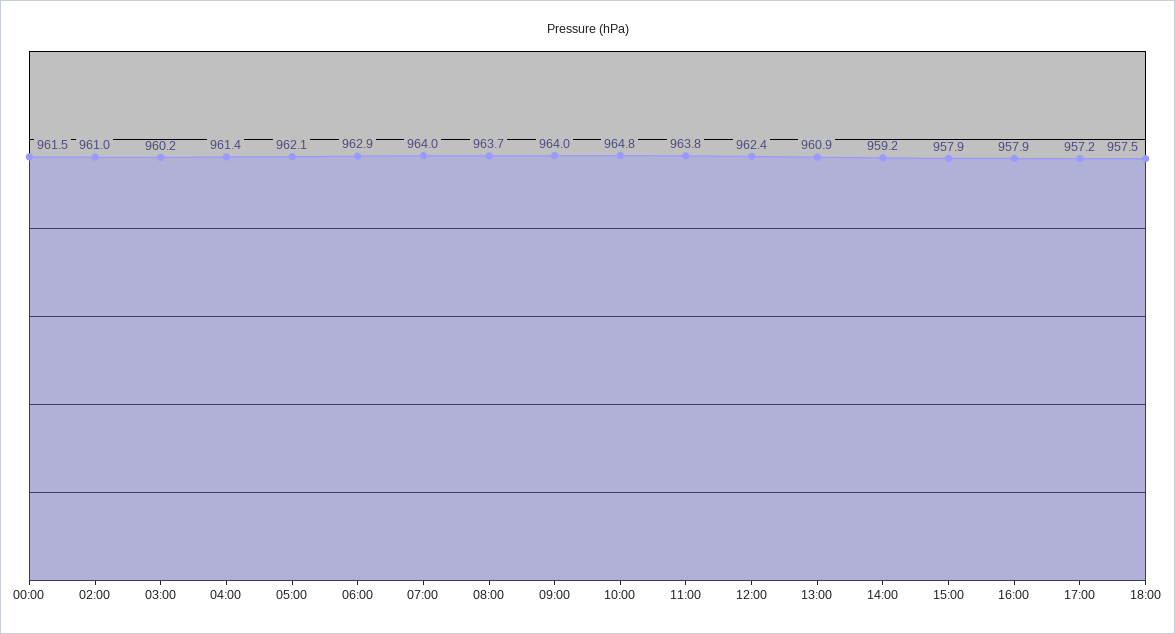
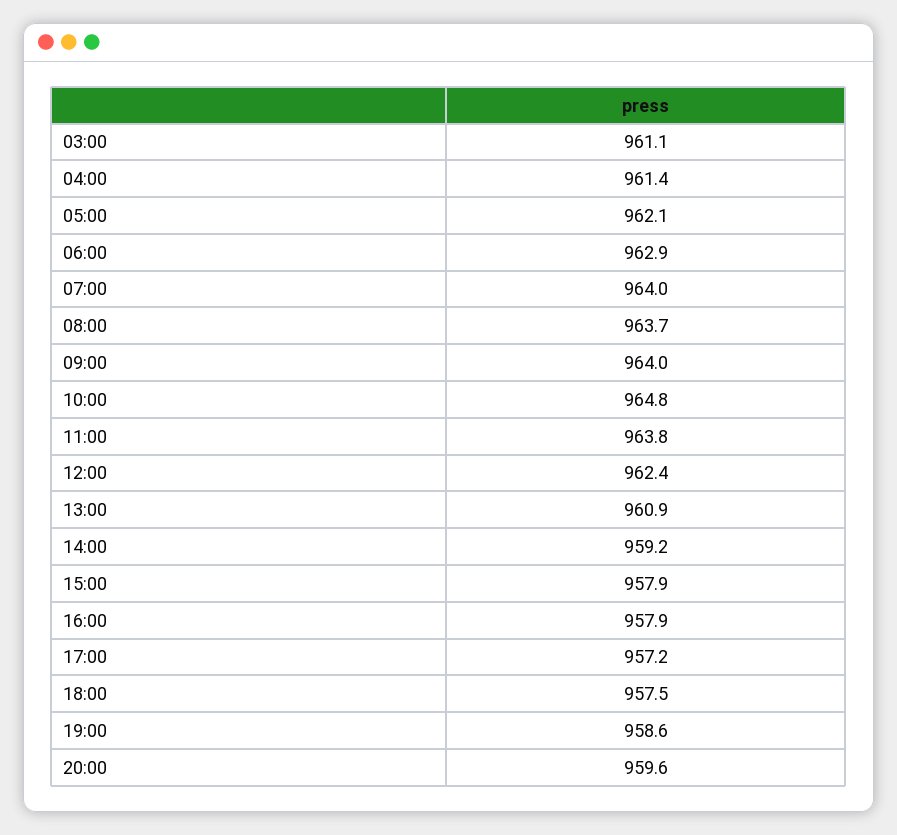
00:00: 961.5 -> none
02:00: 961 -> none
03:00: 960.2 -> 961.1
19:00: none -> 958.6
20:00: none -> 959.6

